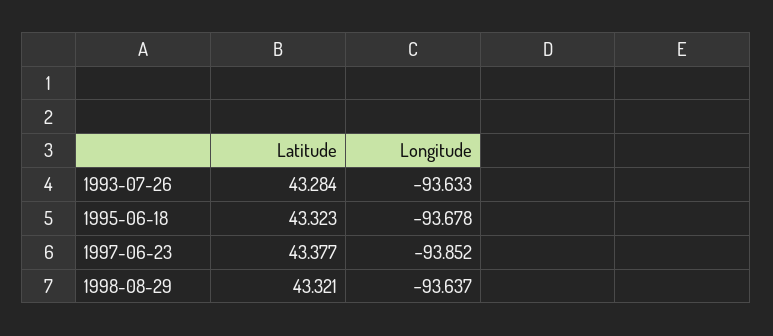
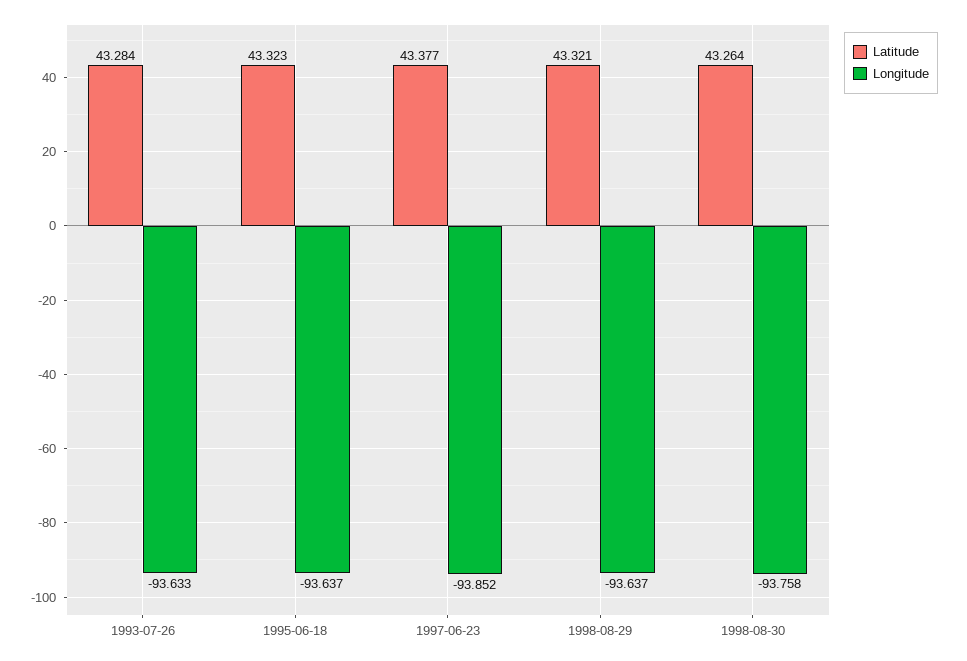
Longitude, 1995-06-18: -93.678 -> -93.637
Latitude, 1998-08-30: none -> 43.264
Longitude, 1998-08-30: none -> -93.758

